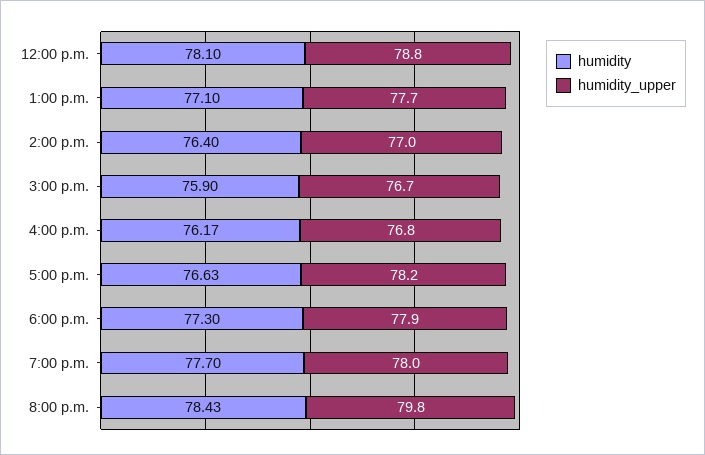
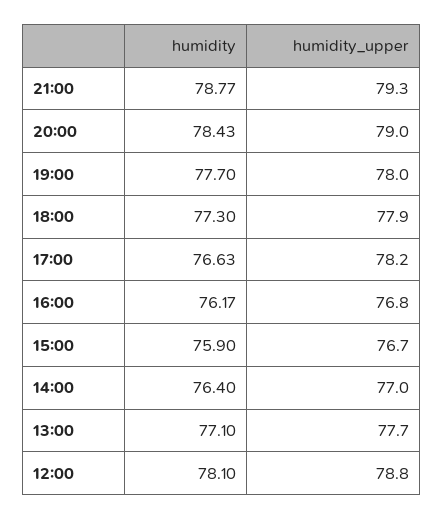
humidity_upper, 8:00 p.m.: 79.8 -> 79
humidity, 21:00: none -> 78.77
humidity_upper, 21:00: none -> 79.3

